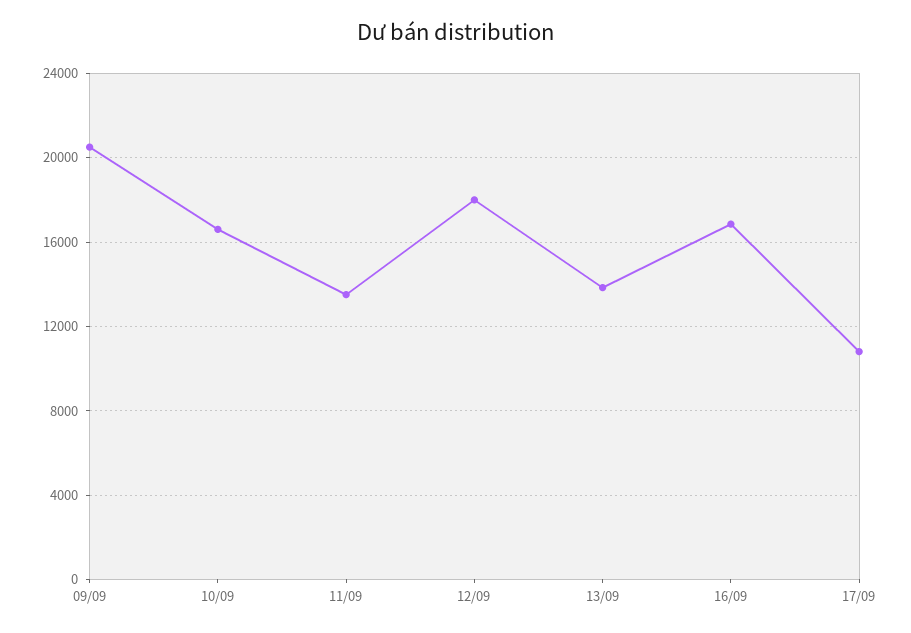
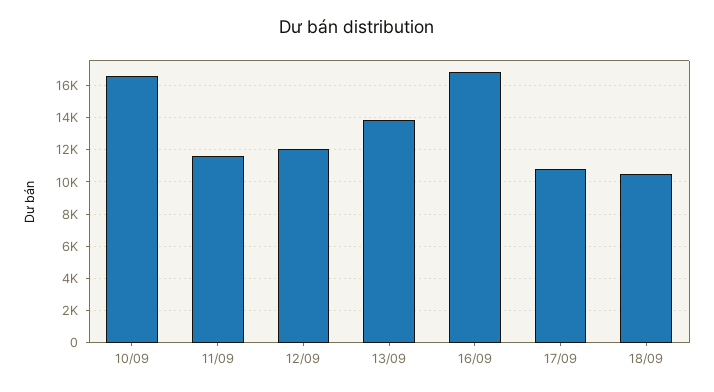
09/09: 20500 -> none
11/09: 13500 -> 11500
12/09: 18000 -> 12000
18/09: none -> 10500

